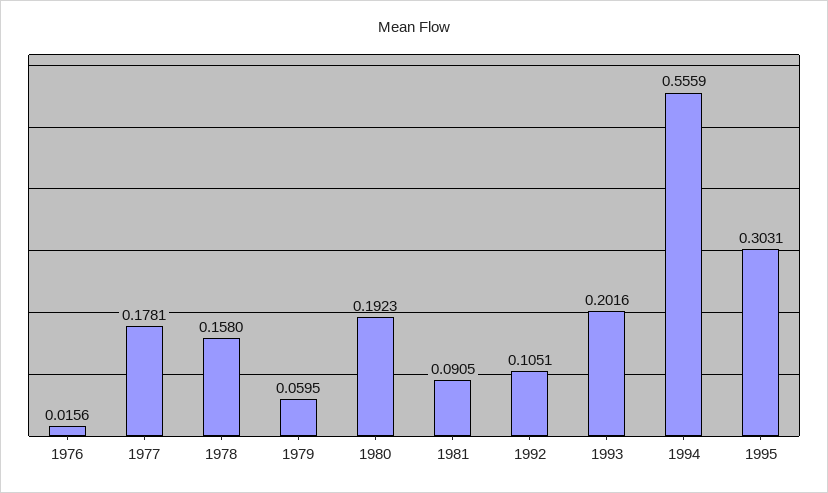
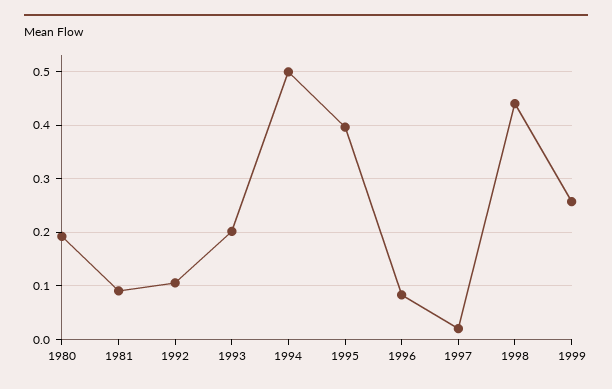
1976: 0.0156 -> none
1977: 0.1781 -> none
1978: 0.158 -> none
1979: 0.0595 -> none
1994: 0.5559 -> 0.5
1995: 0.3031 -> 0.4
1996: none -> 0.08
1997: none -> 0.02
1998: none -> 0.44
1999: none -> 0.26

